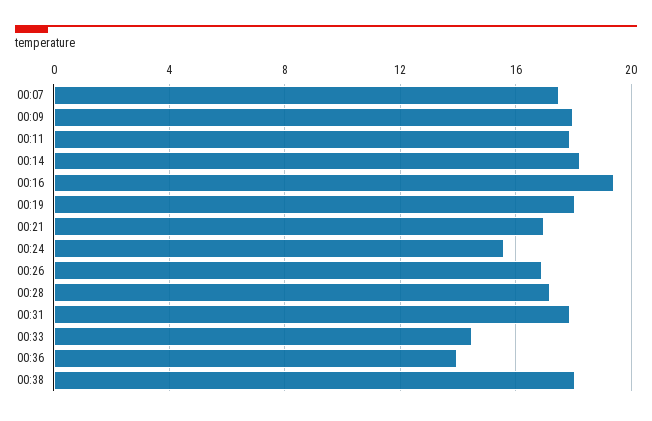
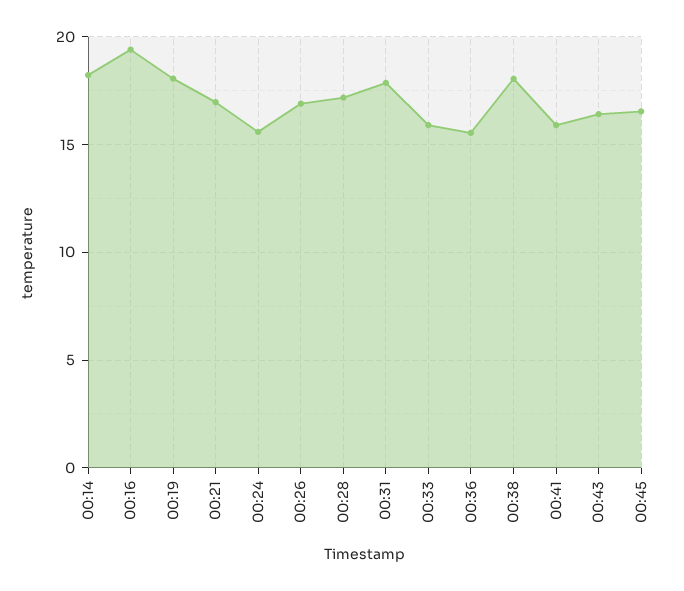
00:07: 17.5 -> none
00:09: 18 -> none
00:11: 18 -> none
00:33: 14.5 -> 16
00:36: 14 -> 15.5
00:41: none -> 16
00:43: none -> 16.5
00:45: none -> 16.5

